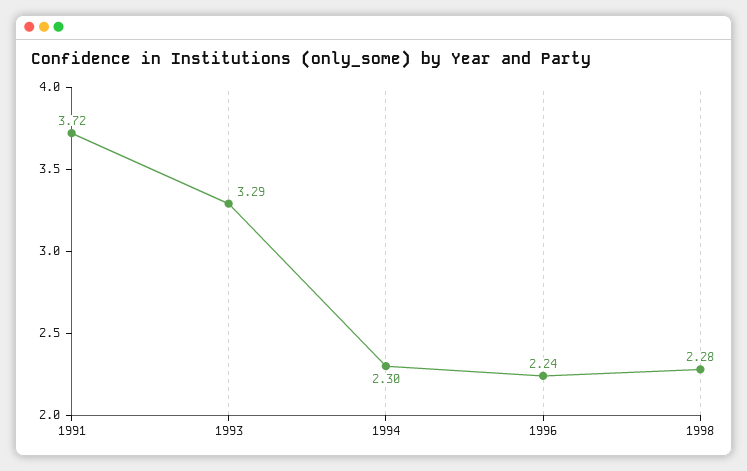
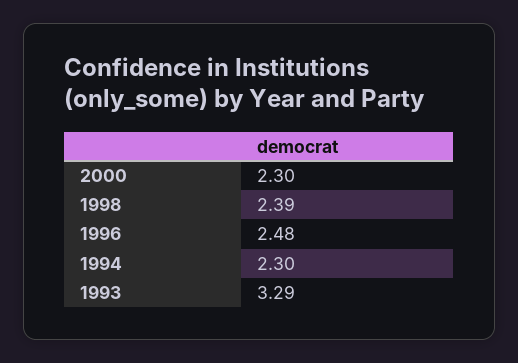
1991: 3.72 -> none
1996: 2.24 -> 2.48
1998: 2.28 -> 2.39
2000: none -> 2.3

